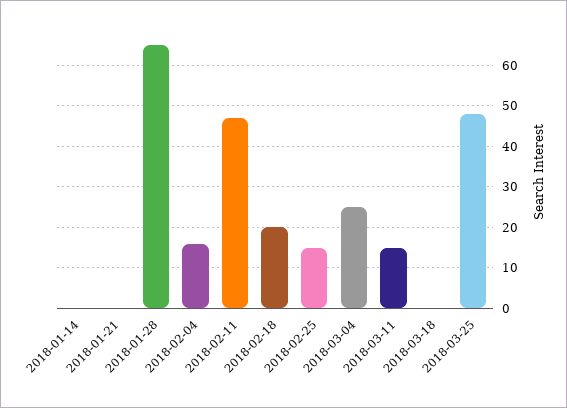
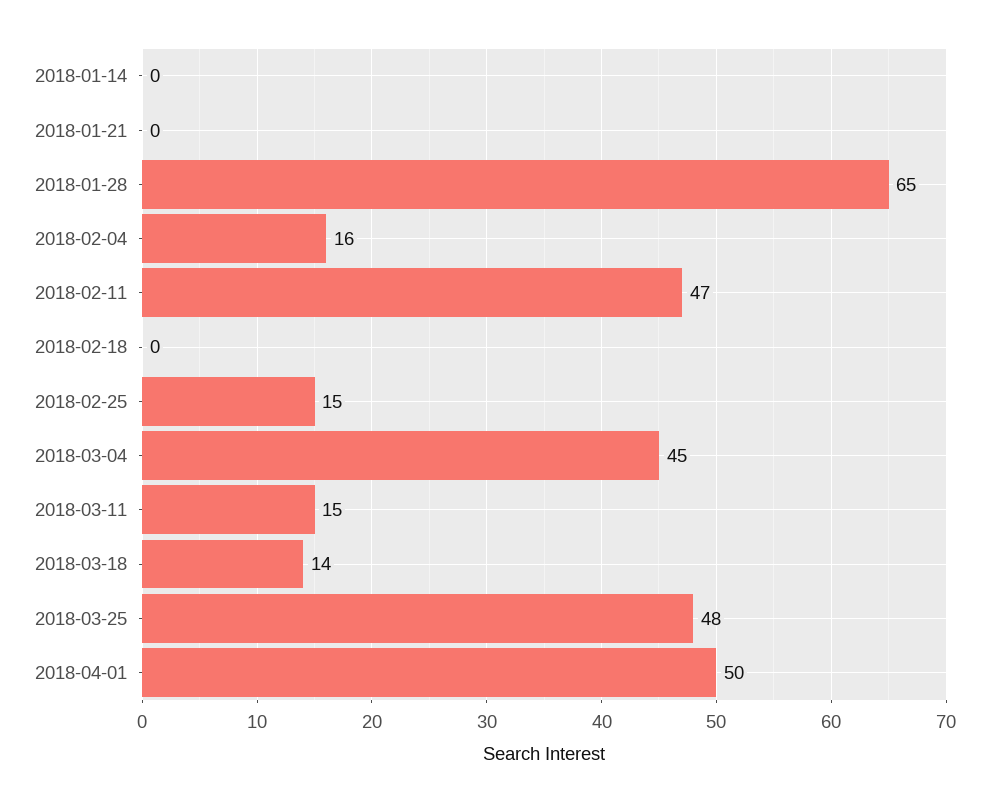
2018-02-18: 20 -> 0
2018-03-04: 25 -> 45
2018-03-18: 0 -> 14
2018-04-01: none -> 50

